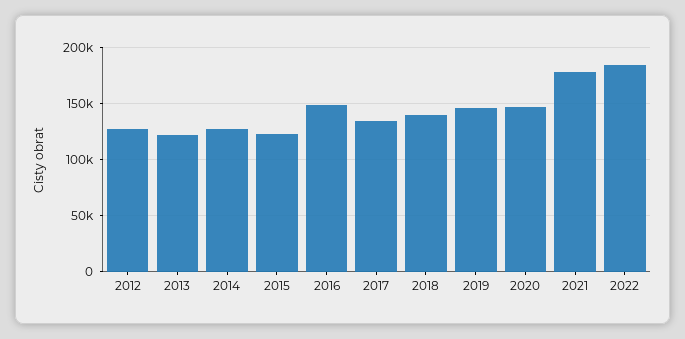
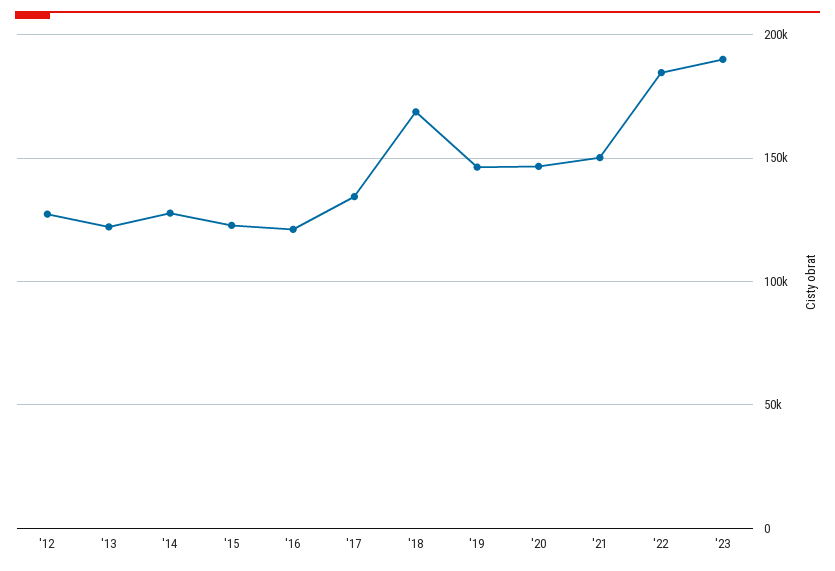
2016: 150000 -> 120000
2018: 140000 -> 170000
2021: 180000 -> 150000
'23: none -> 190000

